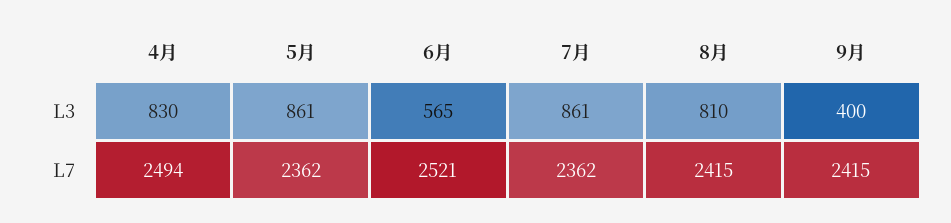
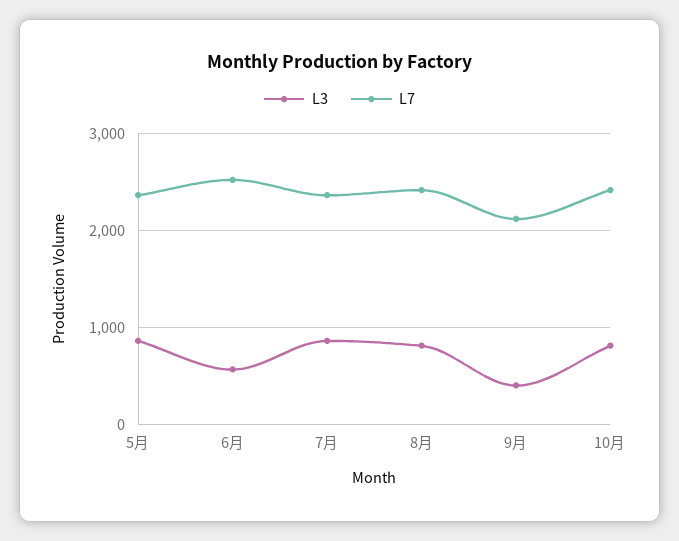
L3, 4月: 830 -> none
L7, 4月: 2494 -> none
L7, 9月: 2415 -> 2100
L3, 10月: none -> 800
L7, 10月: none -> 2400

